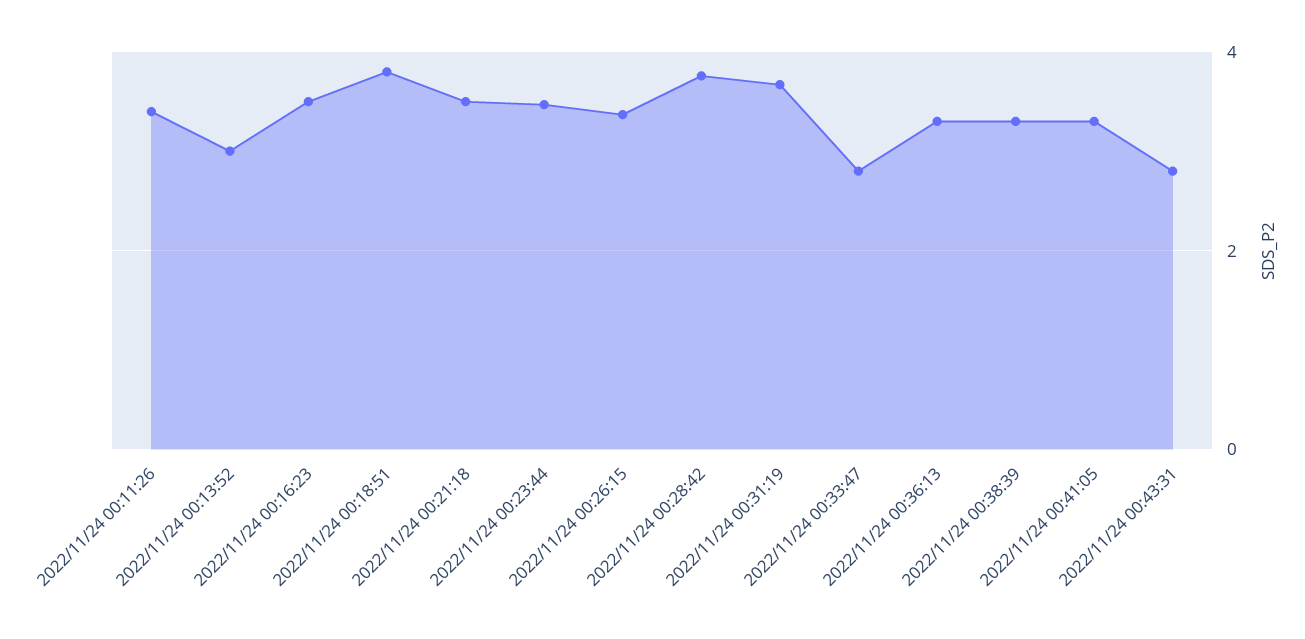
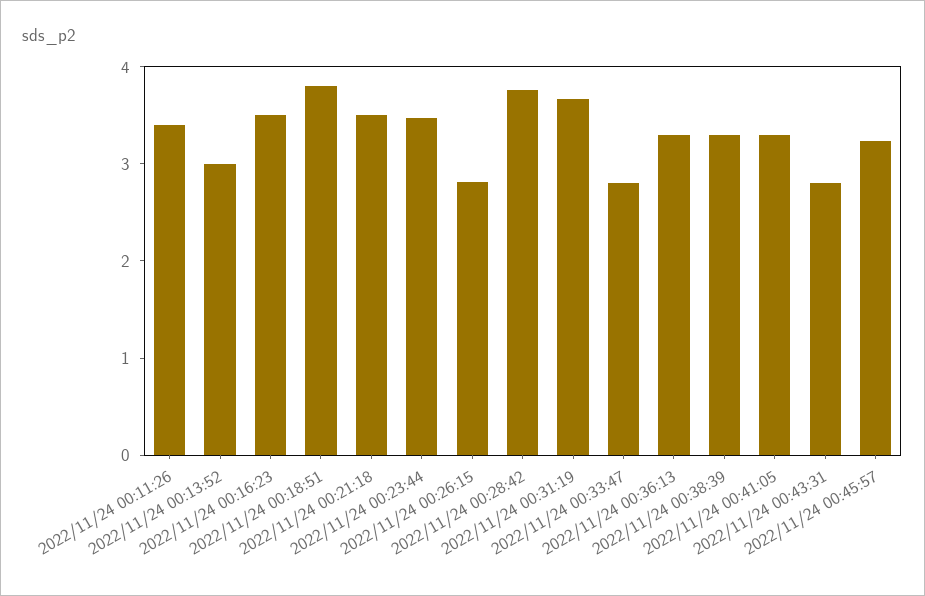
2022/11/24 00:26:15: 3.4 -> 2.8
2022/11/24 00:45:57: none -> 3.2

